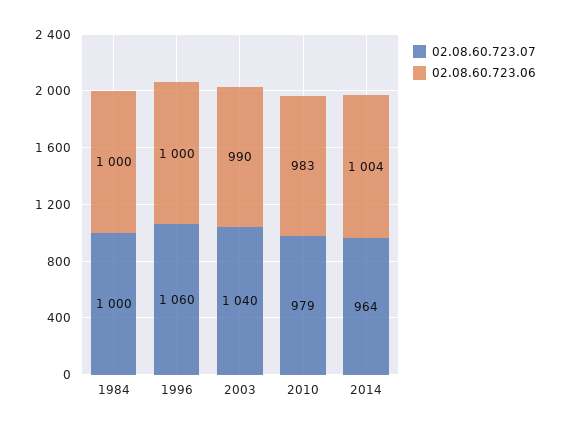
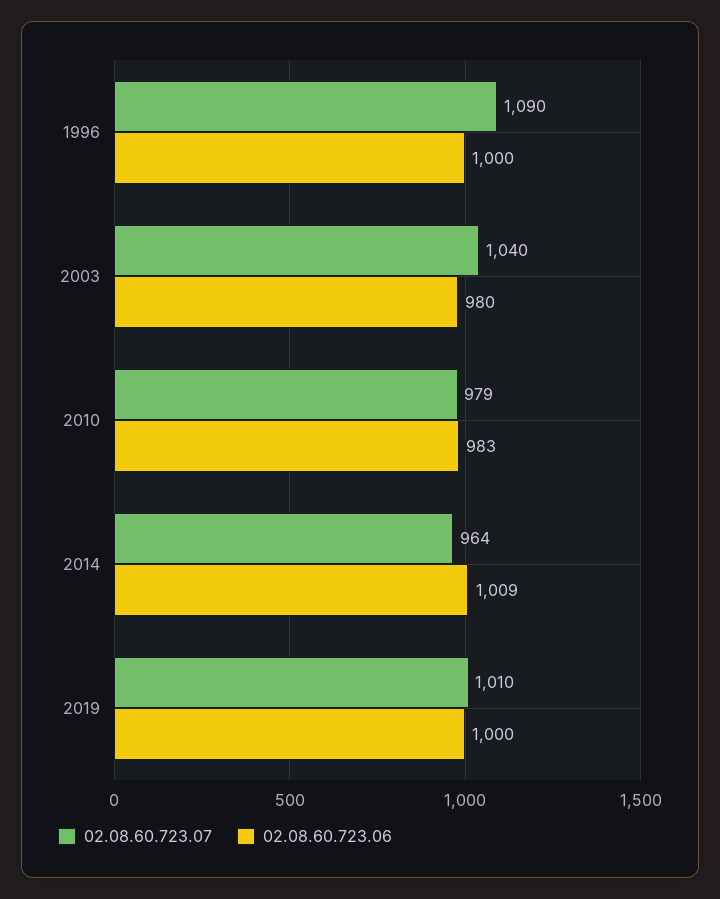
02.08.60.723.07, 1984: 1000 -> none
02.08.60.723.06, 1984: 1000 -> none
02.08.60.723.07, 1996: 1060 -> 1090
02.08.60.723.06, 2003: 990 -> 980
02.08.60.723.06, 2014: 1004 -> 1009
02.08.60.723.07, 2019: none -> 1010
02.08.60.723.06, 2019: none -> 1000

